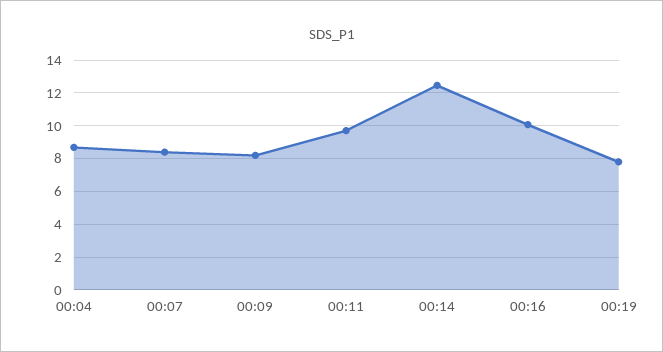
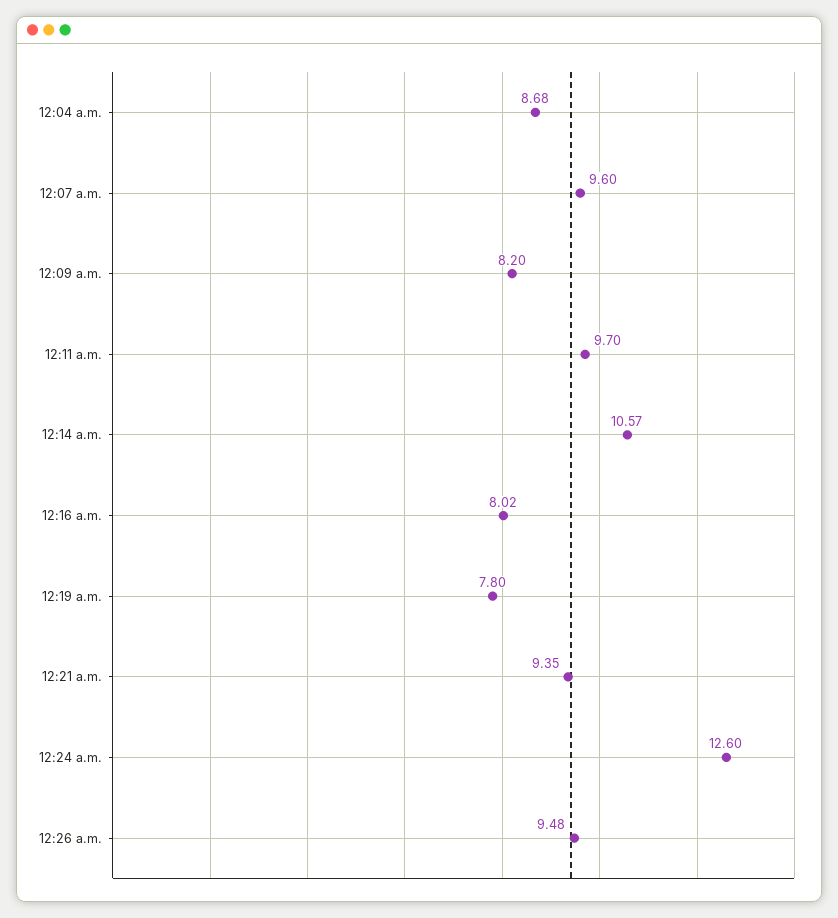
00:07: 8.5 -> 9.6
00:14: 12.5 -> 10.57
00:16: 10 -> 8.02
12:21 a.m.: none -> 9.35
12:24 a.m.: none -> 12.6
12:26 a.m.: none -> 9.48

